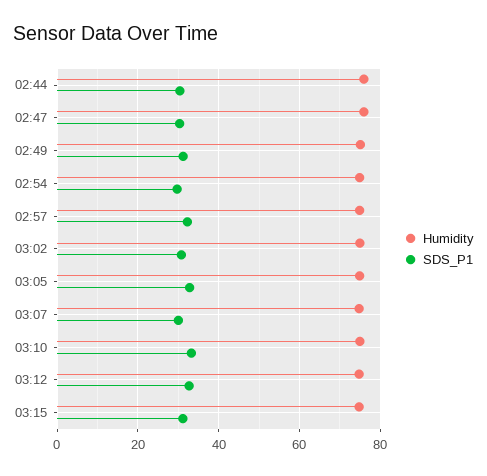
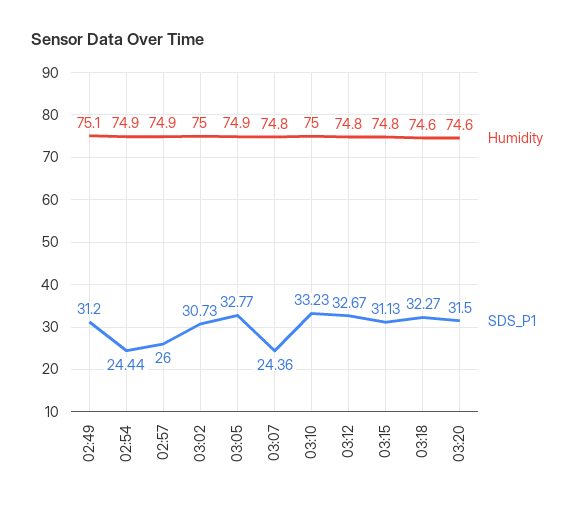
Humidity, 02:44: 76 -> none
SDS_P1, 02:44: 30 -> none
Humidity, 02:47: 76 -> none
SDS_P1, 02:47: 30 -> none
SDS_P1, 02:54: 30 -> 24.44
SDS_P1, 02:57: 32 -> 26
SDS_P1, 03:07: 30 -> 24.36
Humidity, 03:18: none -> 74.6
SDS_P1, 03:18: none -> 32.27
Humidity, 03:20: none -> 74.6
SDS_P1, 03:20: none -> 31.5

